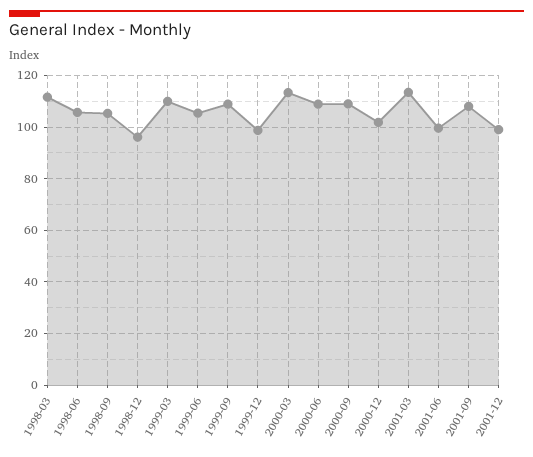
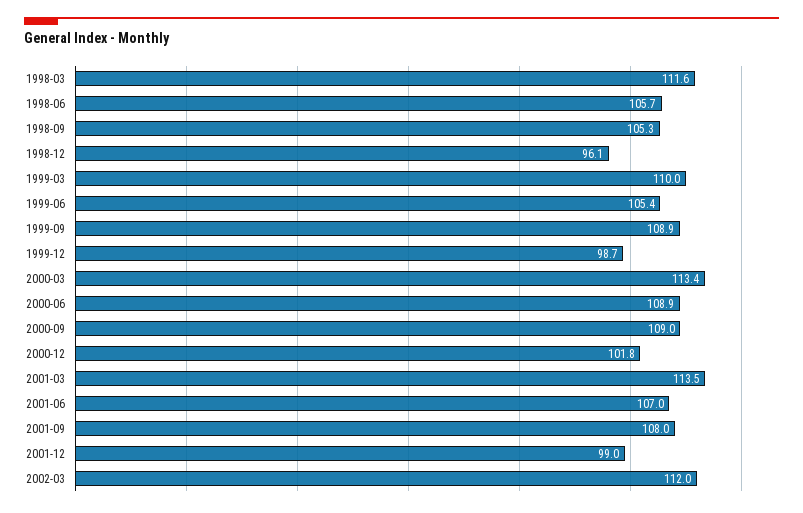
2001-06: 100 -> 107
2002-03: none -> 112

